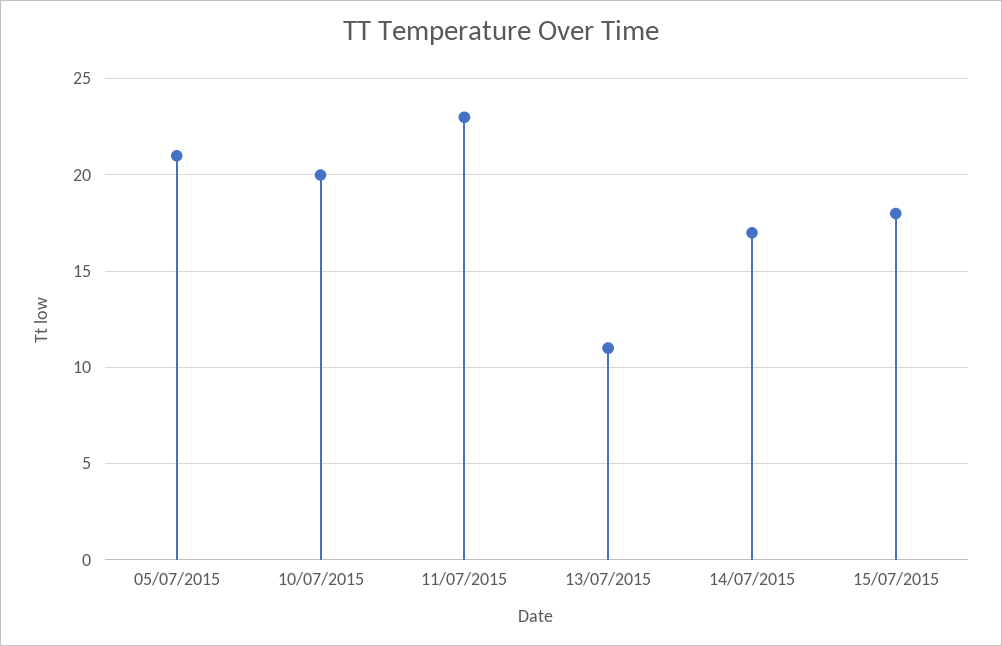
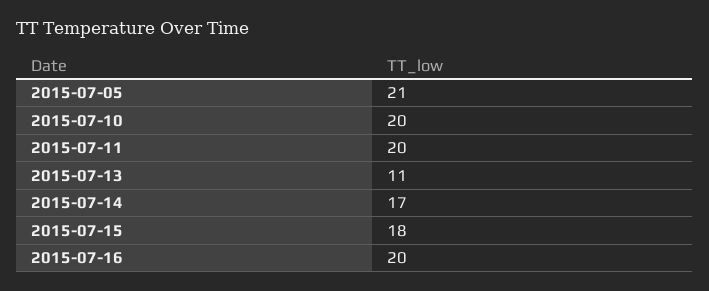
11/07/2015: 23 -> 20
2015-07-16: none -> 20

